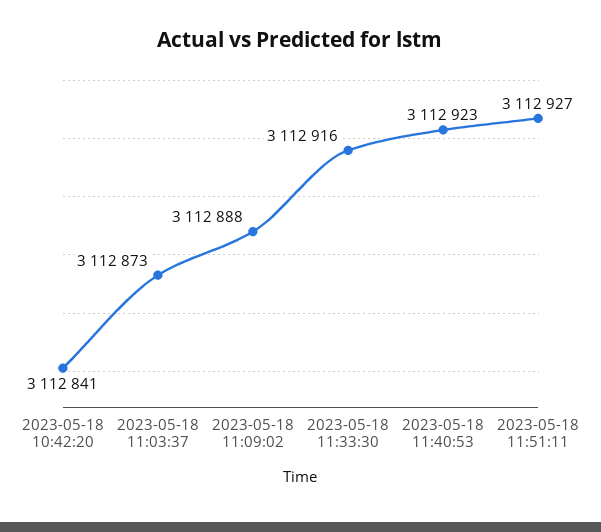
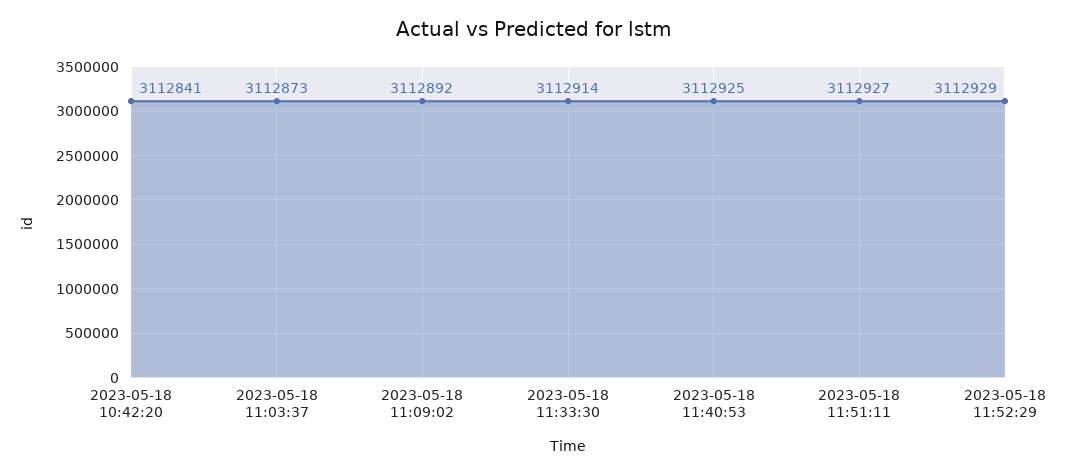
2023-05-18 11:09:02: 3112888 -> 3112892
2023-05-18 11:33:30: 3112916 -> 3112914
2023-05-18 11:40:53: 3112923 -> 3112925
2023-05-18 11:52:29: none -> 3112929

